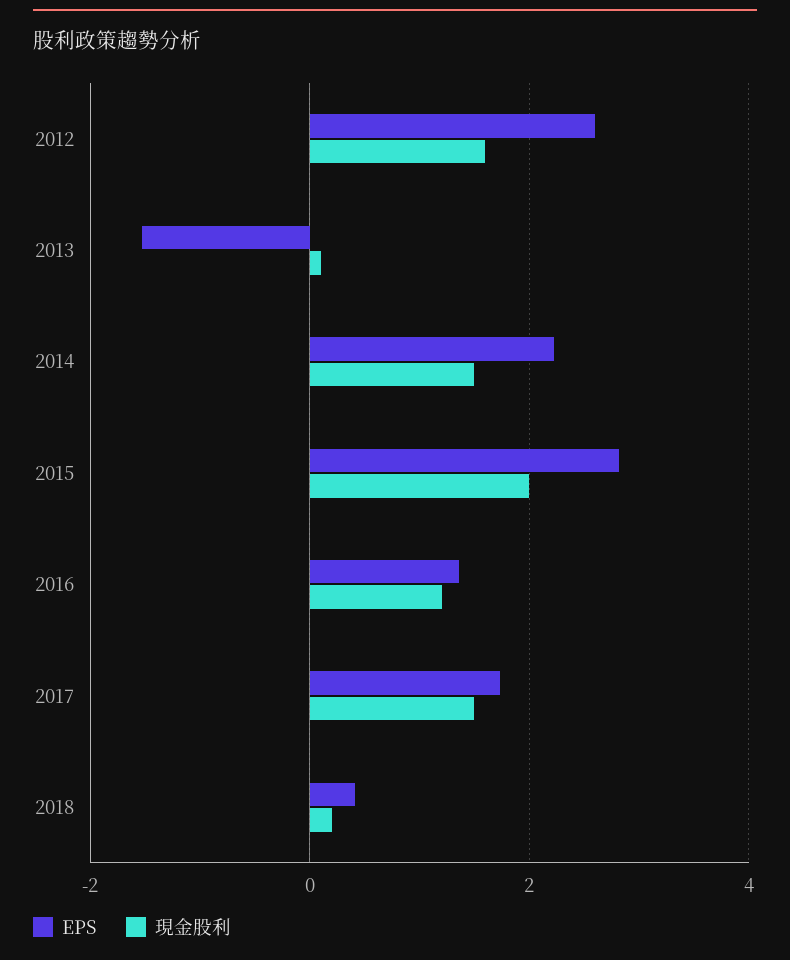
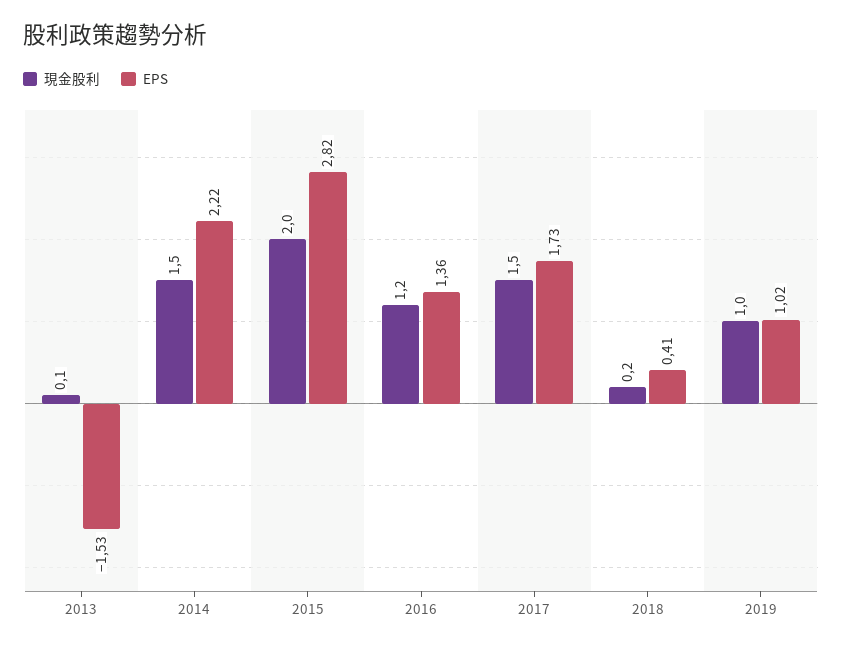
EPS, 2012: 2.6 -> none
現金股利, 2012: 1.6 -> none
現金股利, 2019: none -> 1
EPS, 2019: none -> 1.02

